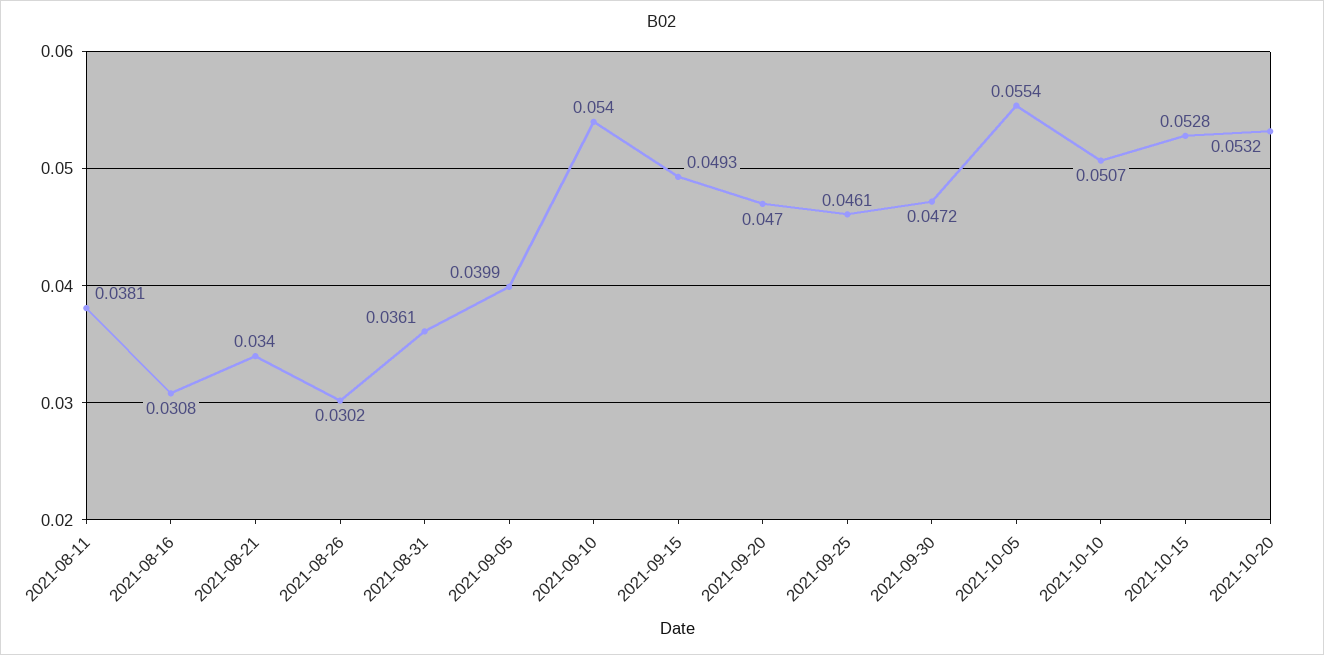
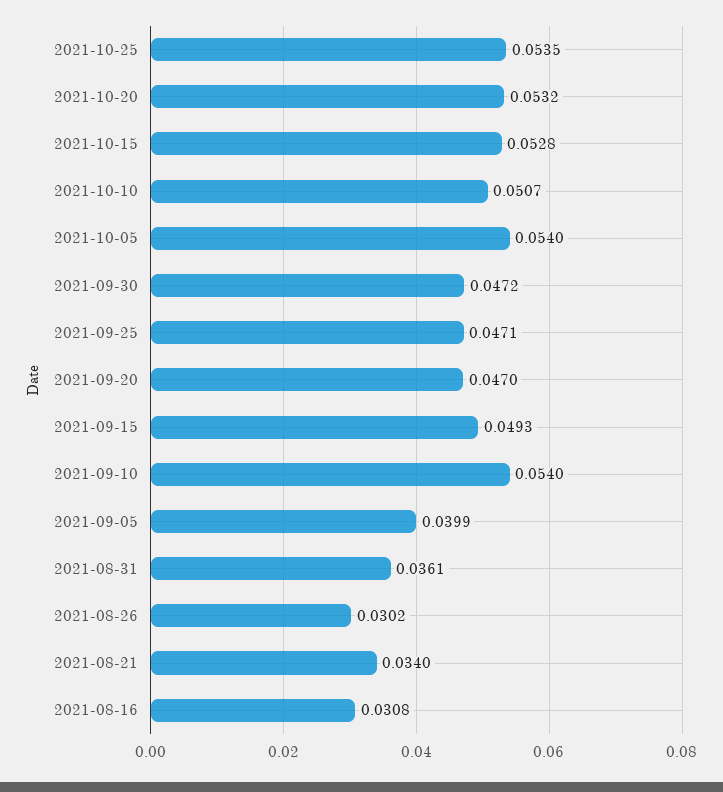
2021-08-11: 0.0381 -> none
2021-09-25: 0.0461 -> 0.0471
2021-10-05: 0.0554 -> 0.054
2021-10-25: none -> 0.0535

